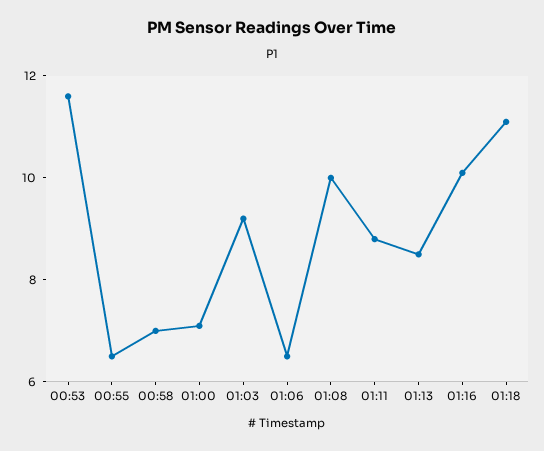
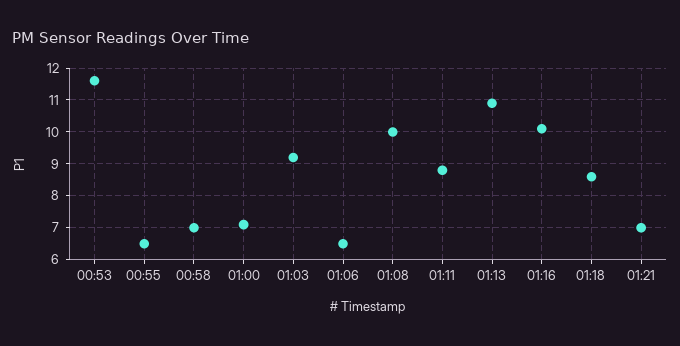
01:13: 8.5 -> 11
01:18: 11 -> 8.5
01:21: none -> 7

